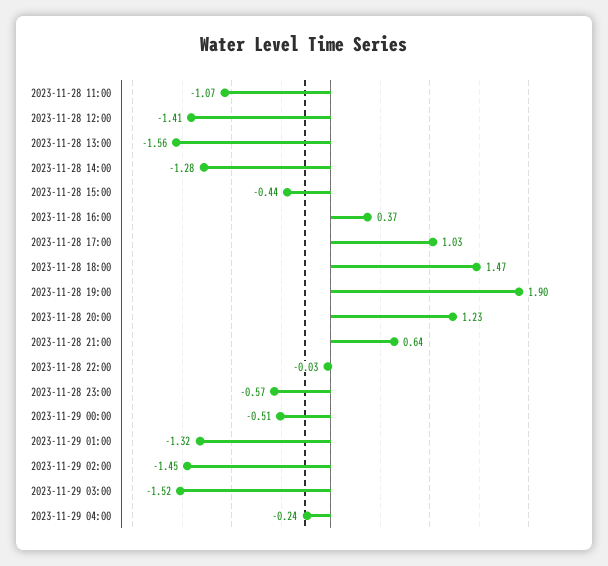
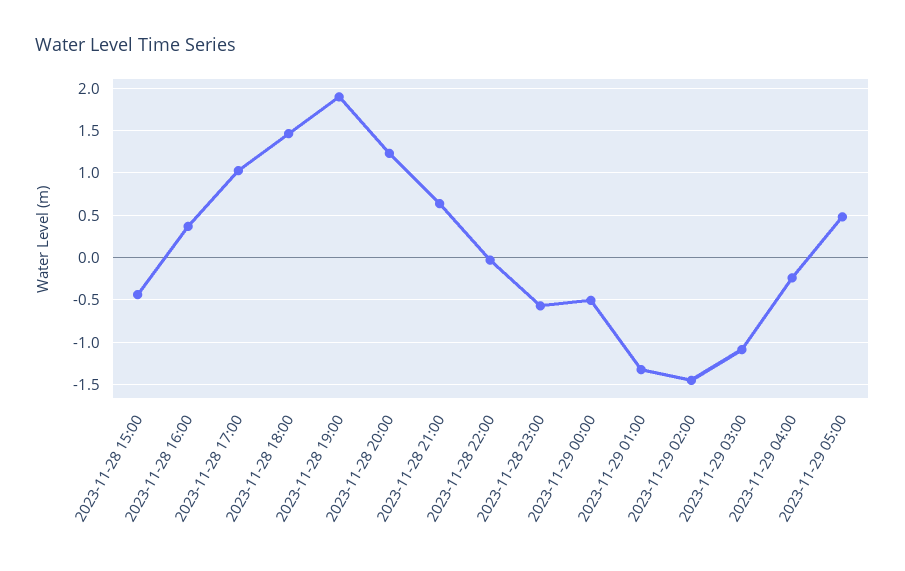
2023-11-28 11:00: -1.07 -> none
2023-11-28 12:00: -1.41 -> none
2023-11-28 13:00: -1.56 -> none
2023-11-28 14:00: -1.28 -> none
2023-11-29 03:00: -1.52 -> -1.1
2023-11-29 05:00: none -> 0.5

